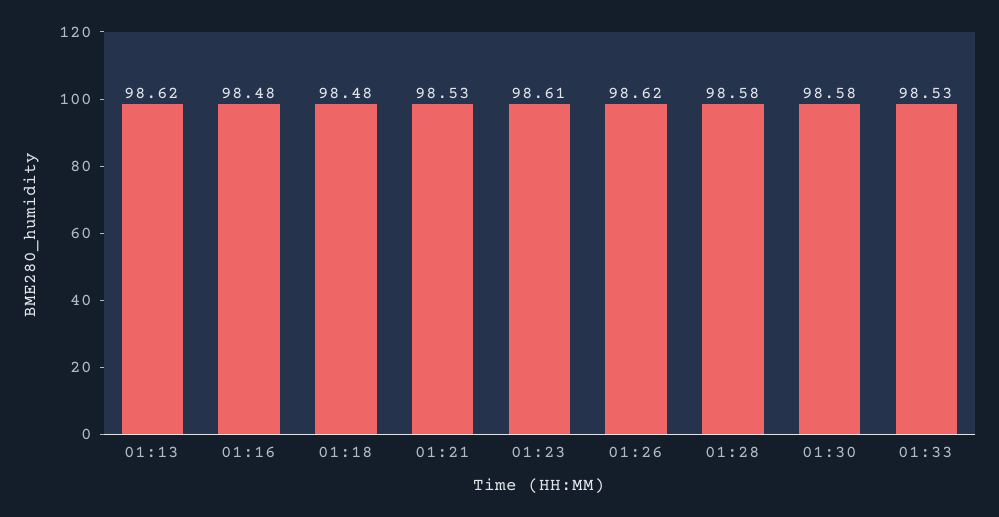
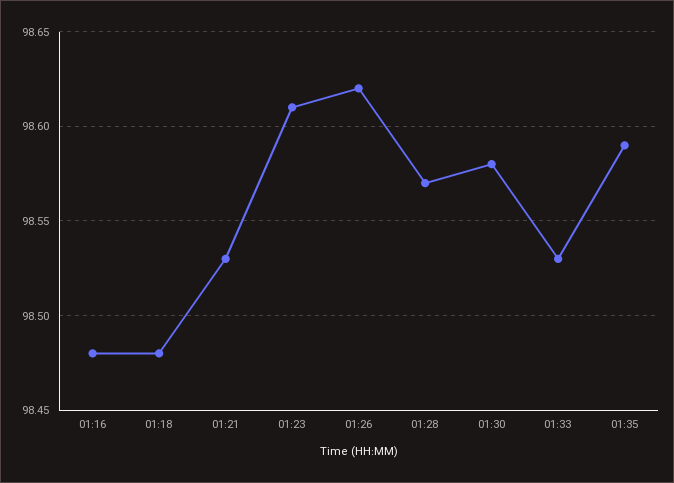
01:13: 98.62 -> none
01:28: 98.58 -> 98.57
01:35: none -> 98.59

